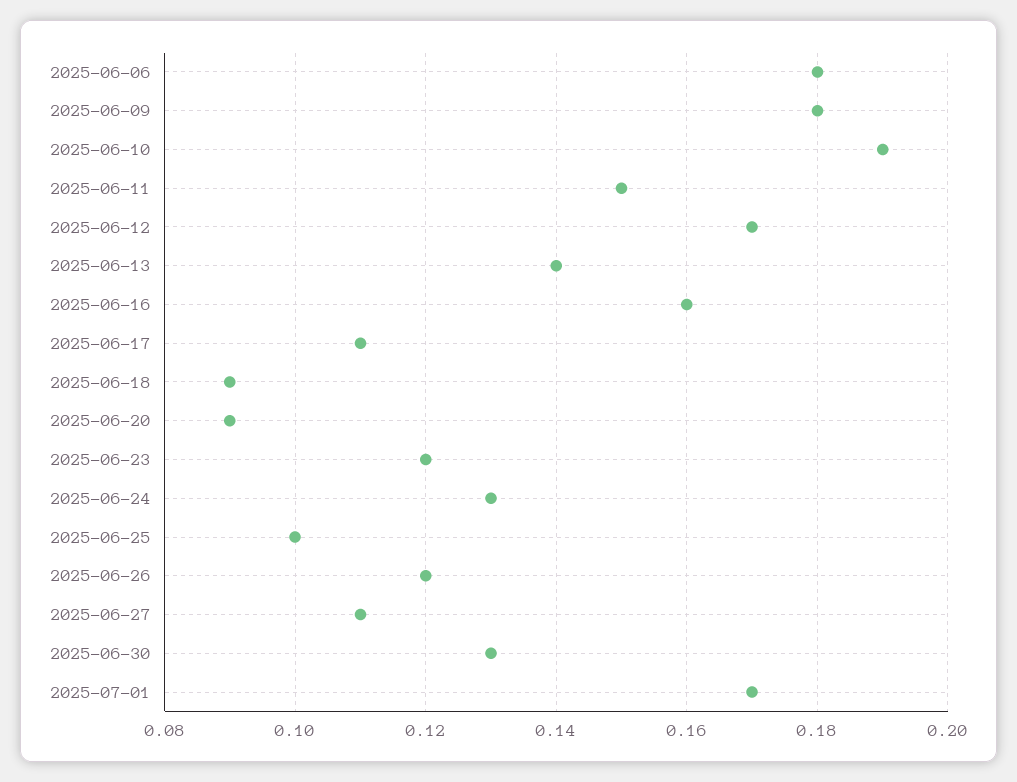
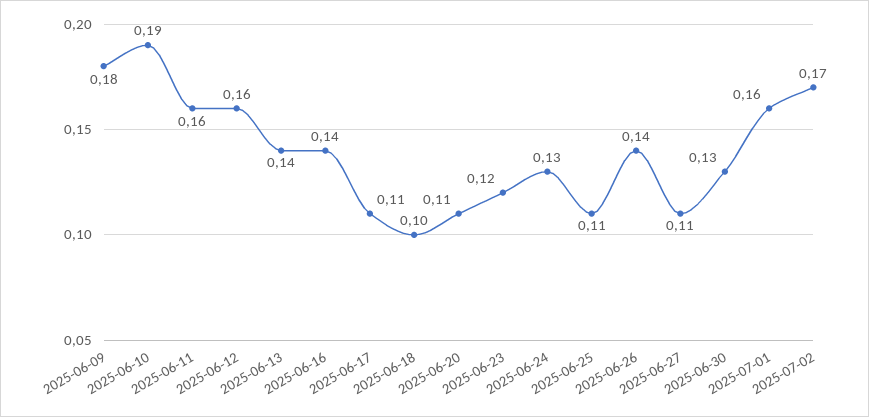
2025-06-06: 0.18 -> none
2025-06-11: 0.15 -> 0.16
2025-06-12: 0.17 -> 0.16
2025-06-16: 0.16 -> 0.14
2025-06-18: 0.09 -> 0.1
2025-06-20: 0.09 -> 0.11
2025-06-25: 0.1 -> 0.11
2025-06-26: 0.12 -> 0.14
2025-07-01: 0.17 -> 0.16
2025-07-02: none -> 0.17

